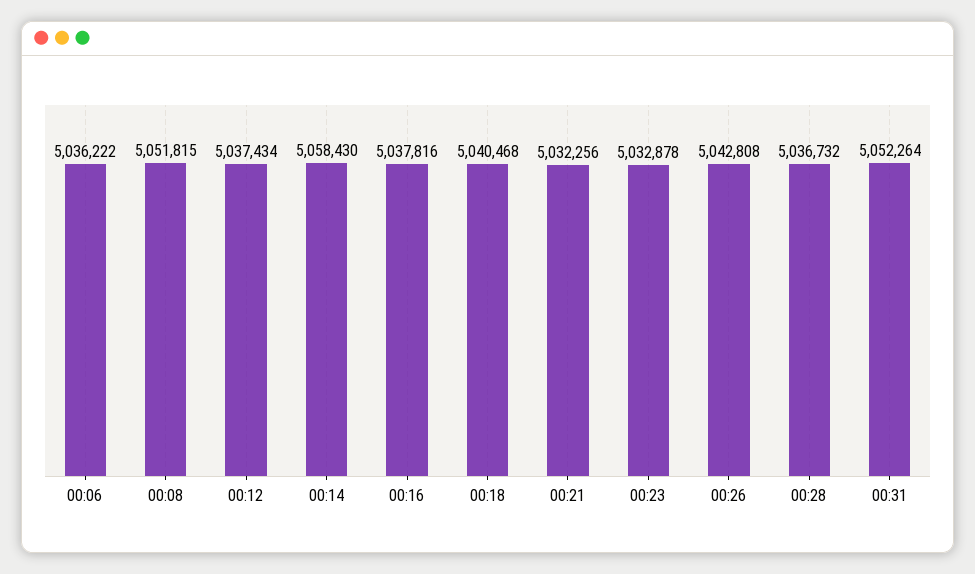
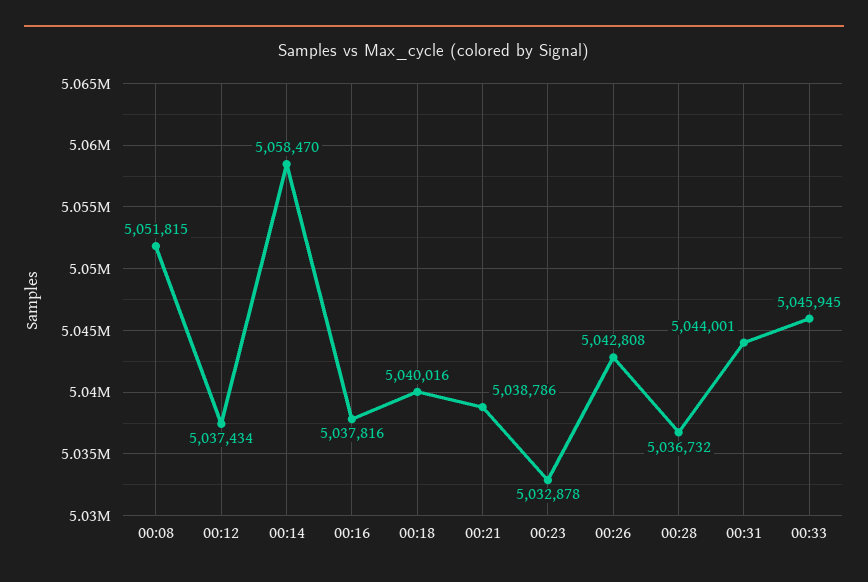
00:06: 5036222 -> none
00:14: 5058430 -> 5058470
00:18: 5040468 -> 5040016
00:21: 5032256 -> 5038786
00:31: 5052264 -> 5044001
00:33: none -> 5045945

